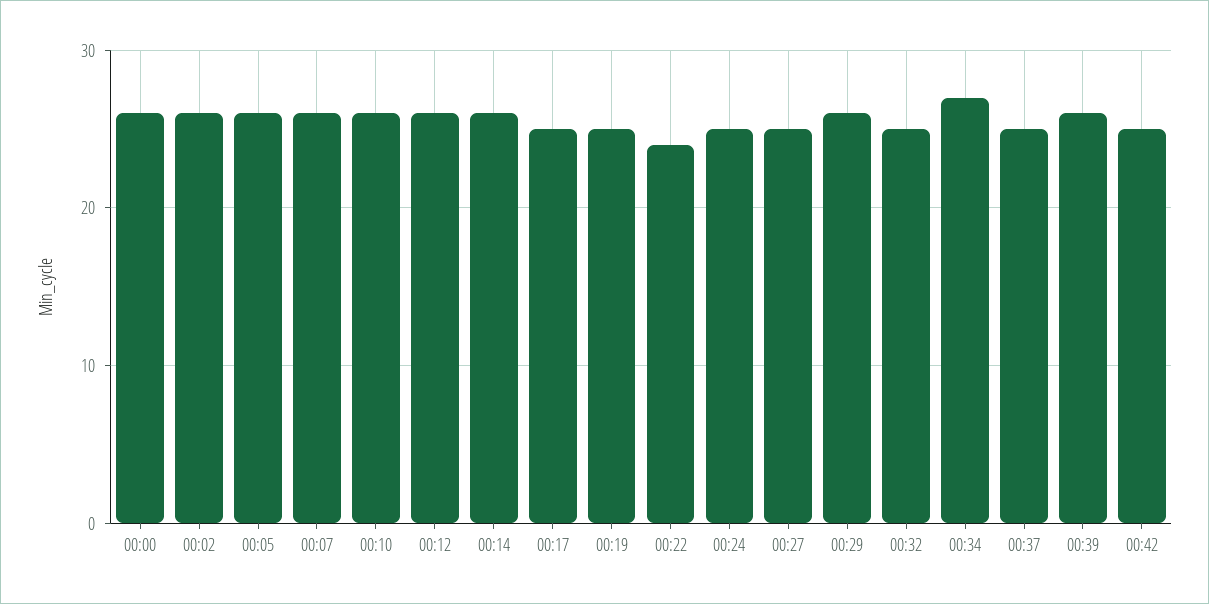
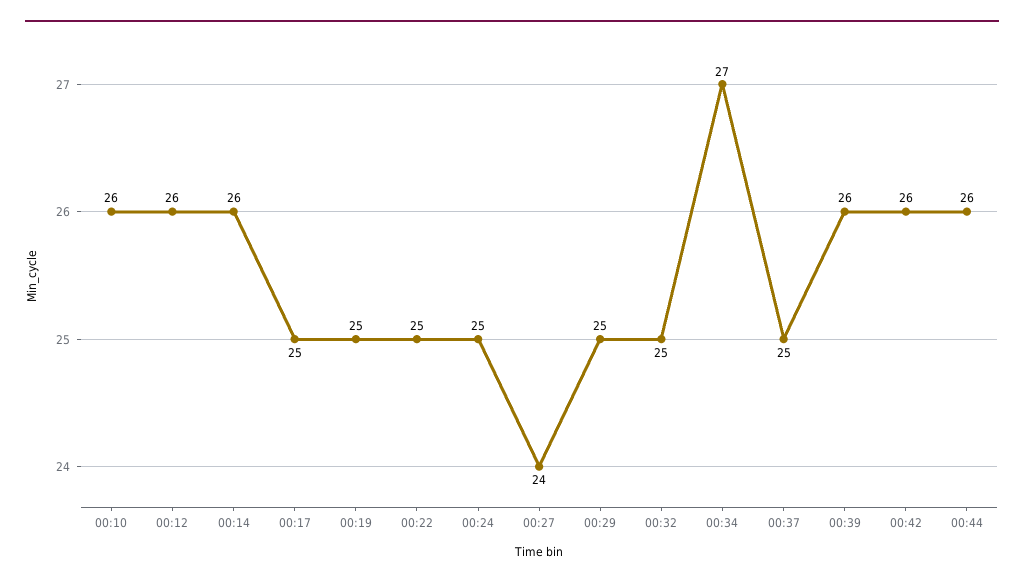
00:00: 26 -> none
00:02: 26 -> none
00:05: 26 -> none
00:07: 26 -> none
00:22: 24 -> 25
00:27: 25 -> 24
00:29: 26 -> 25
00:42: 25 -> 26
00:44: none -> 26

